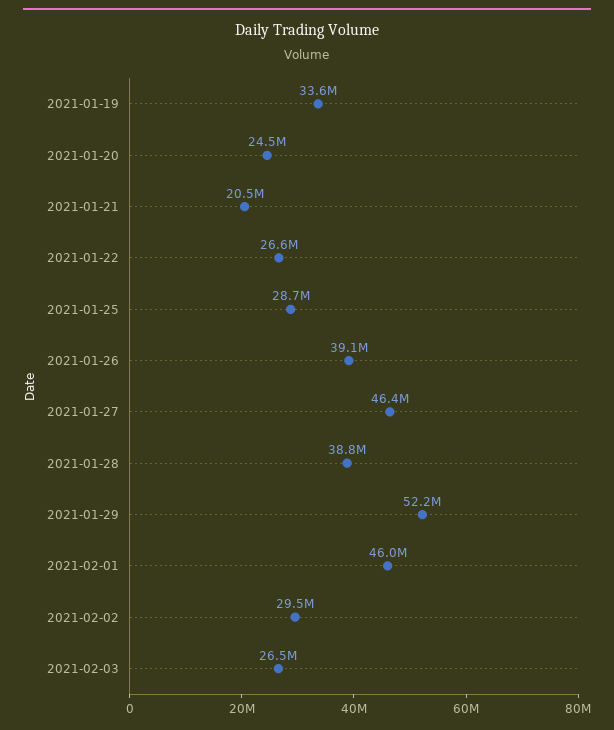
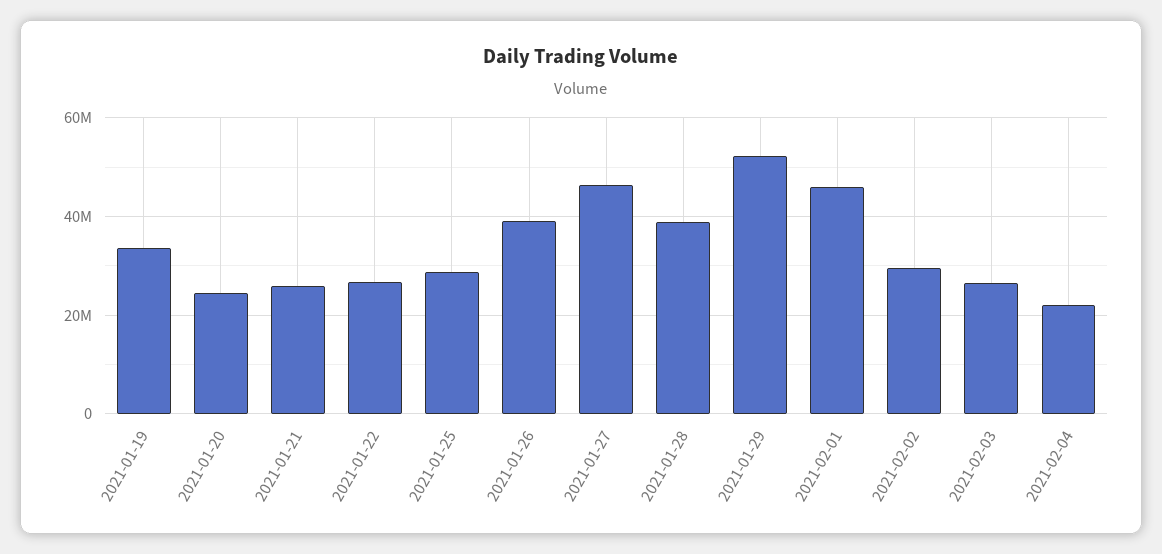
2021-01-21: 20500000 -> 26000000
2021-02-04: none -> 22000000

